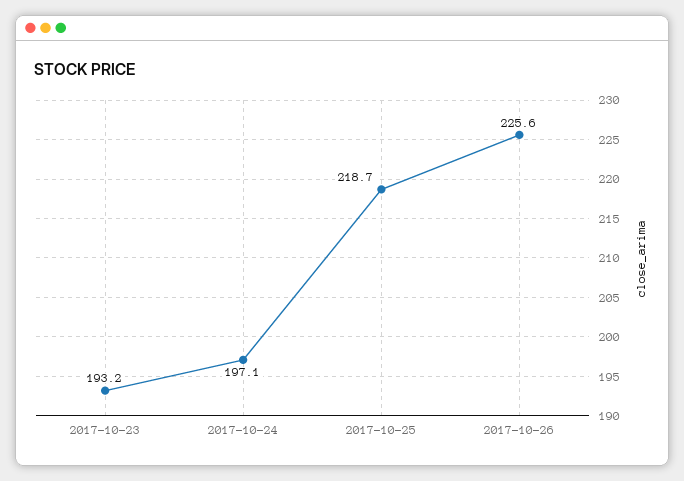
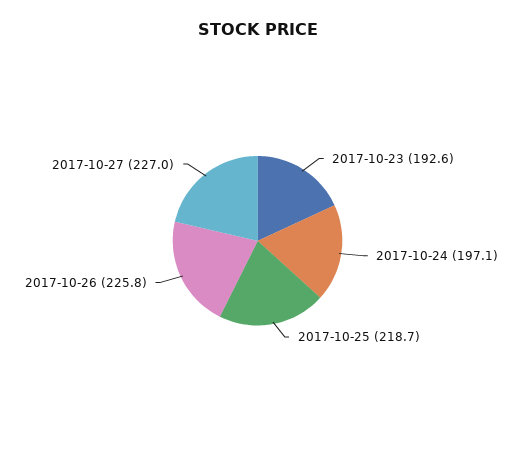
2017-10-23: 193.2 -> 192.6
2017-10-26: 225.6 -> 225.8
2017-10-27: none -> 227

